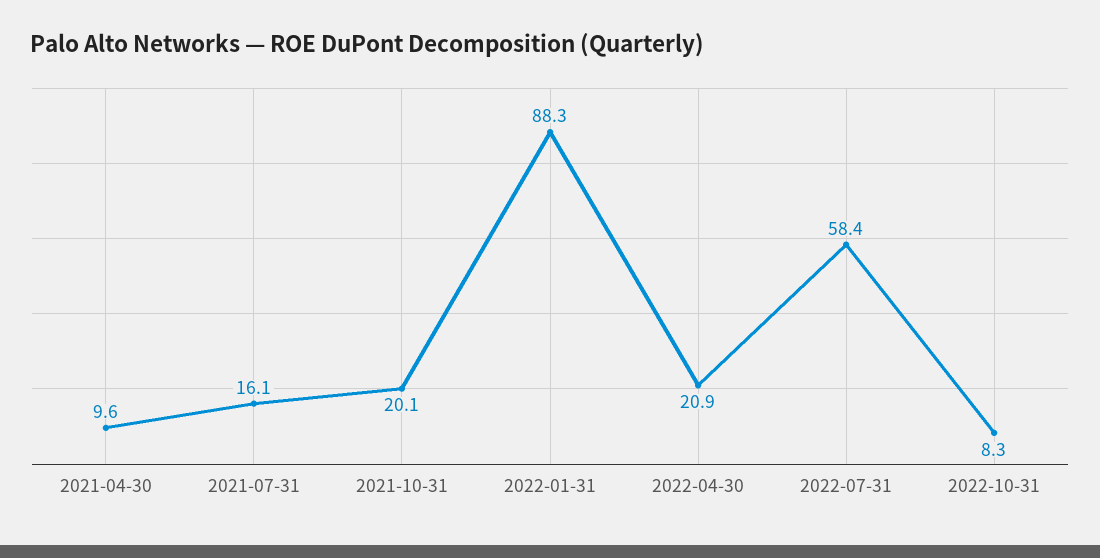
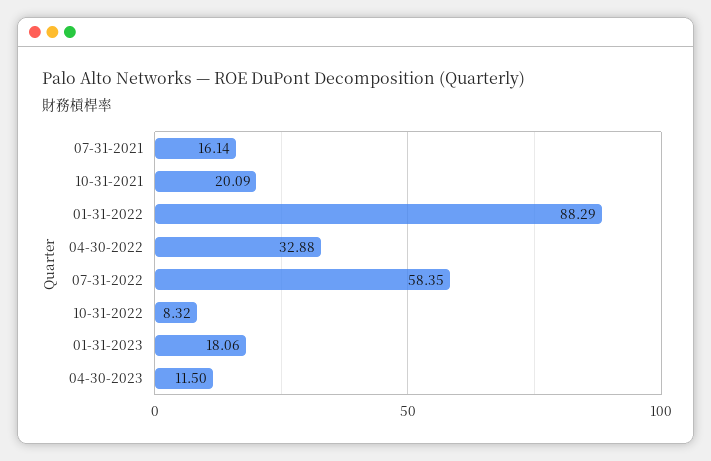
2021-04-30: 9.6 -> none
2022-04-30: 20.9 -> 32.88
01-31-2023: none -> 18.06
04-30-2023: none -> 11.5

